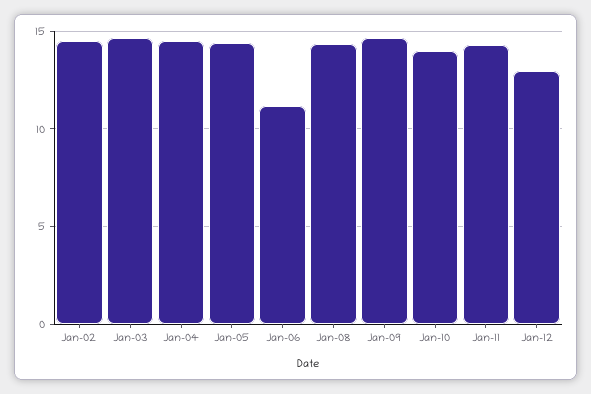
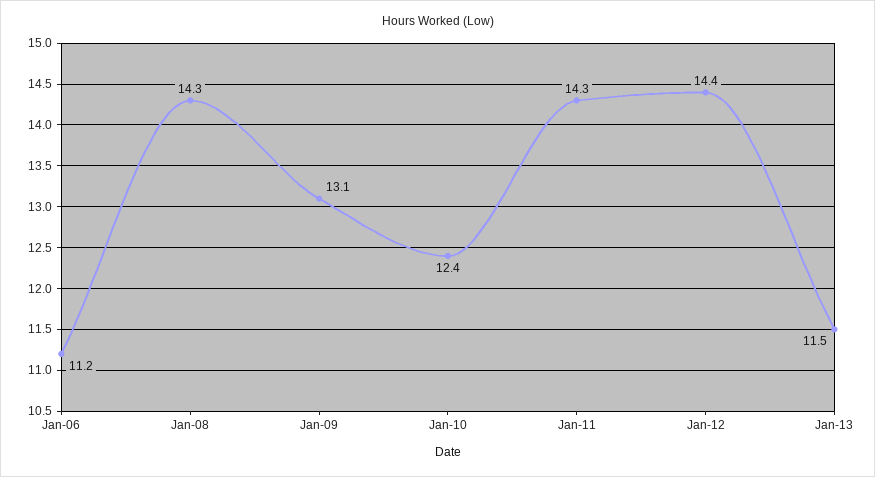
Jan-02: 14.5 -> none
Jan-03: 14.5 -> none
Jan-04: 14.5 -> none
Jan-05: 14.5 -> none
Jan-09: 14.5 -> 13.1
Jan-10: 14 -> 12.4
Jan-12: 13 -> 14.4
Jan-13: none -> 11.5

